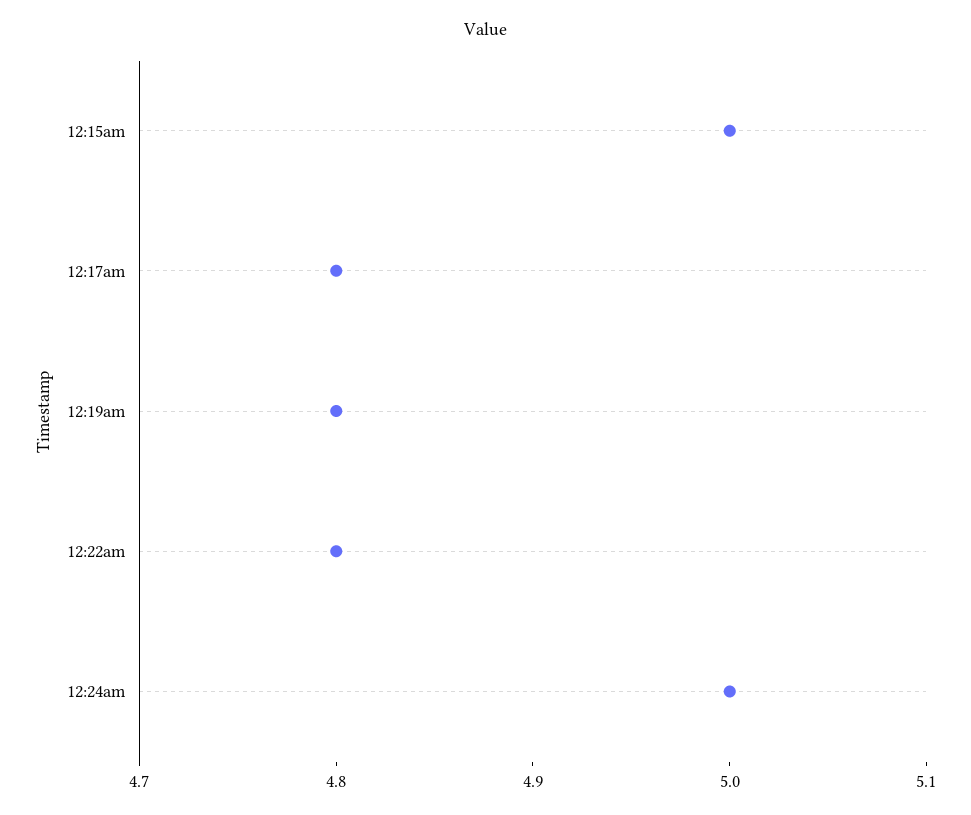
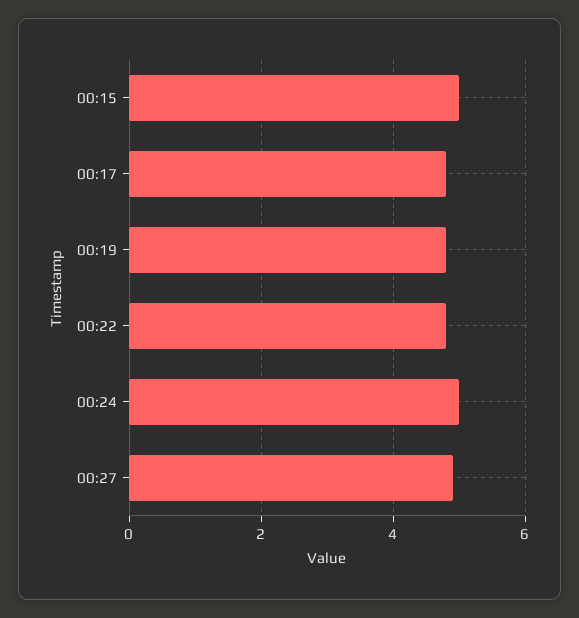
00:27: none -> 5

